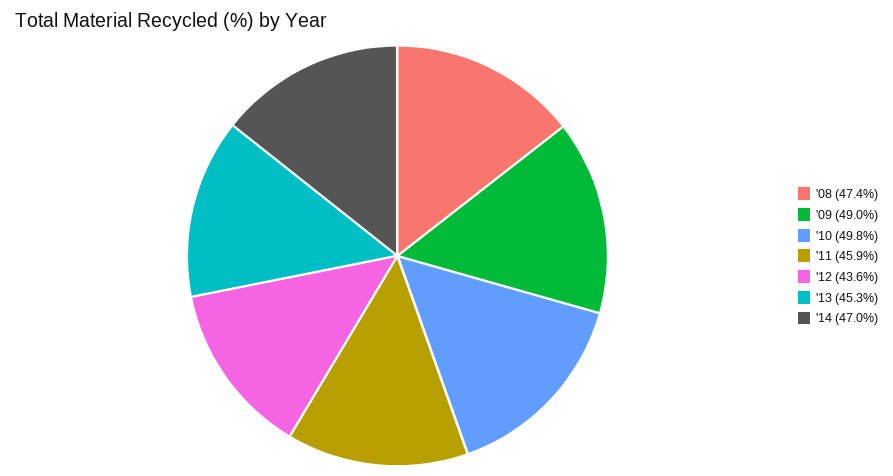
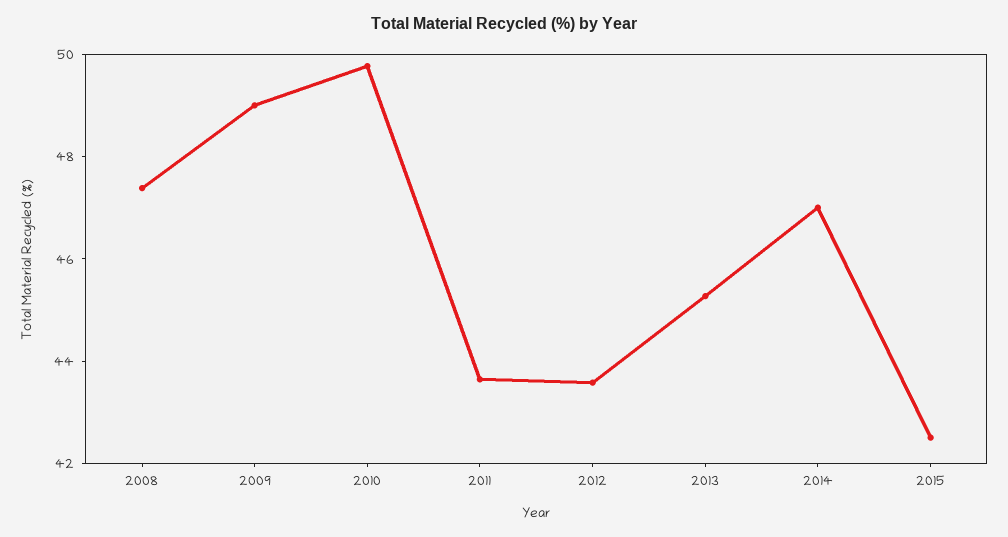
'11: 45.9 -> 43.5
2015: none -> 42.5

